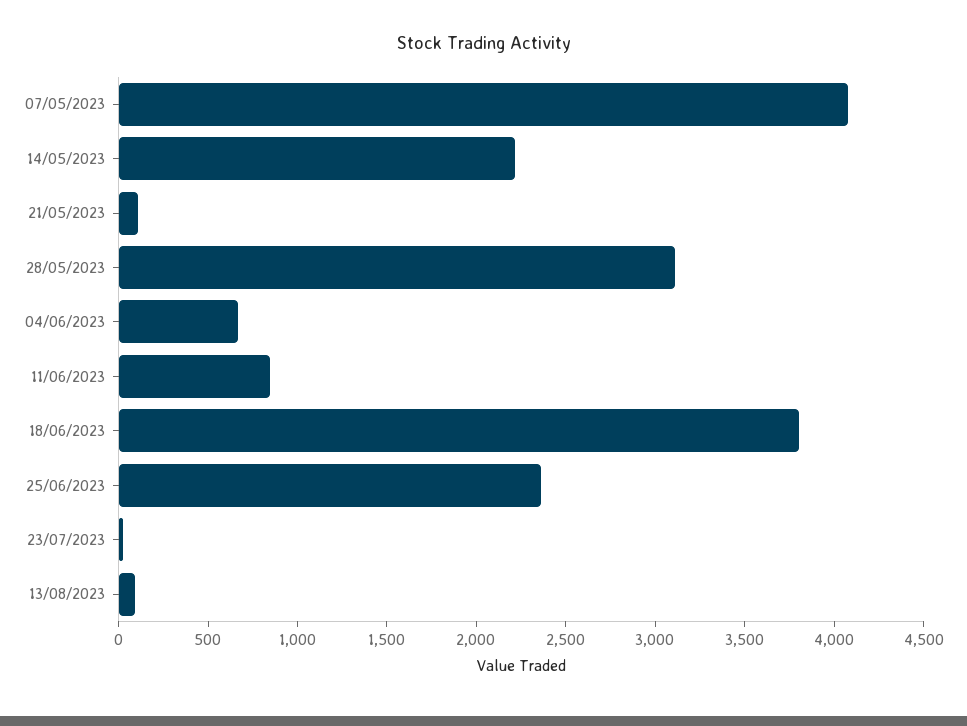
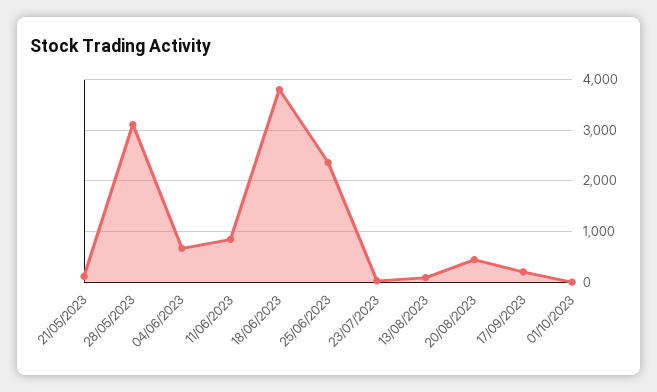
07/05/2023: 4100 -> none
14/05/2023: 2200 -> none
20/08/2023: none -> 400
17/09/2023: none -> 200
01/10/2023: none -> 0

